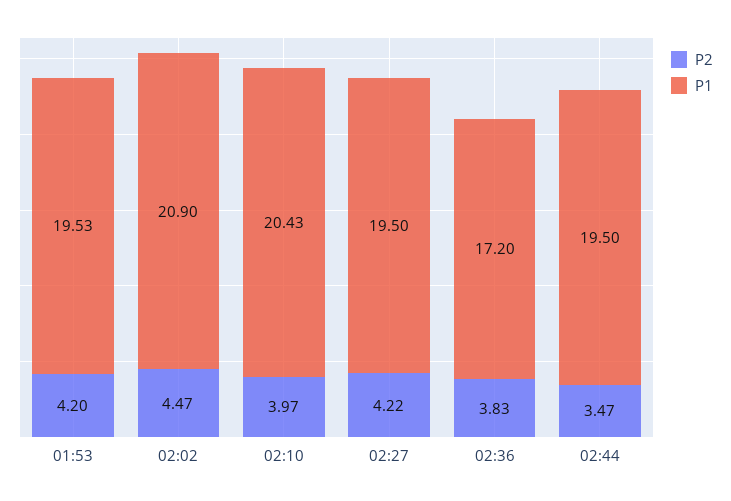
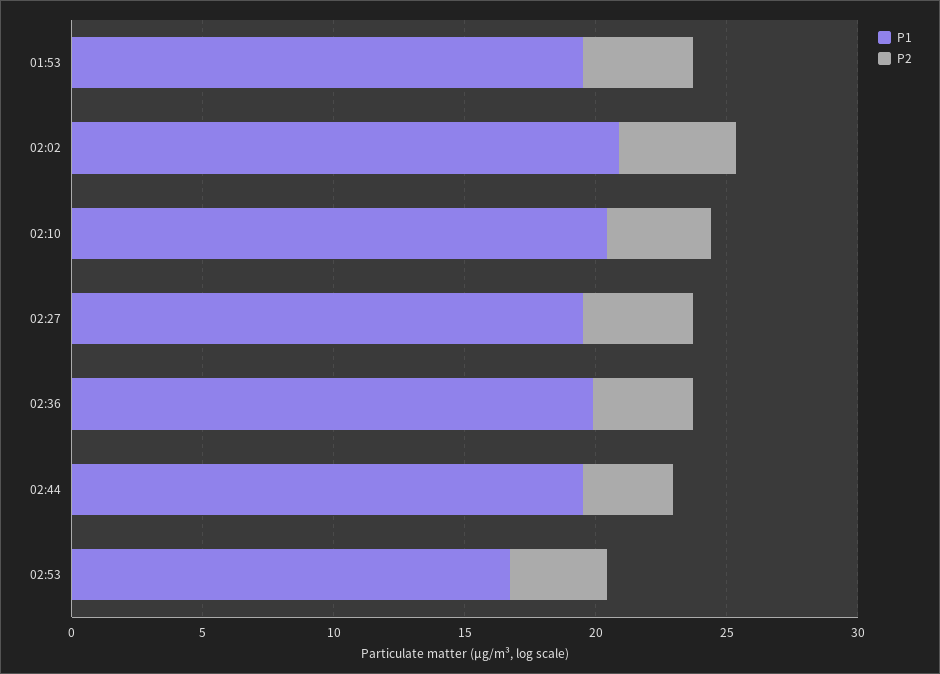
P1, 02:36: 17.2 -> 20
P1, 02:53: none -> 17
P2, 02:53: none -> 4

